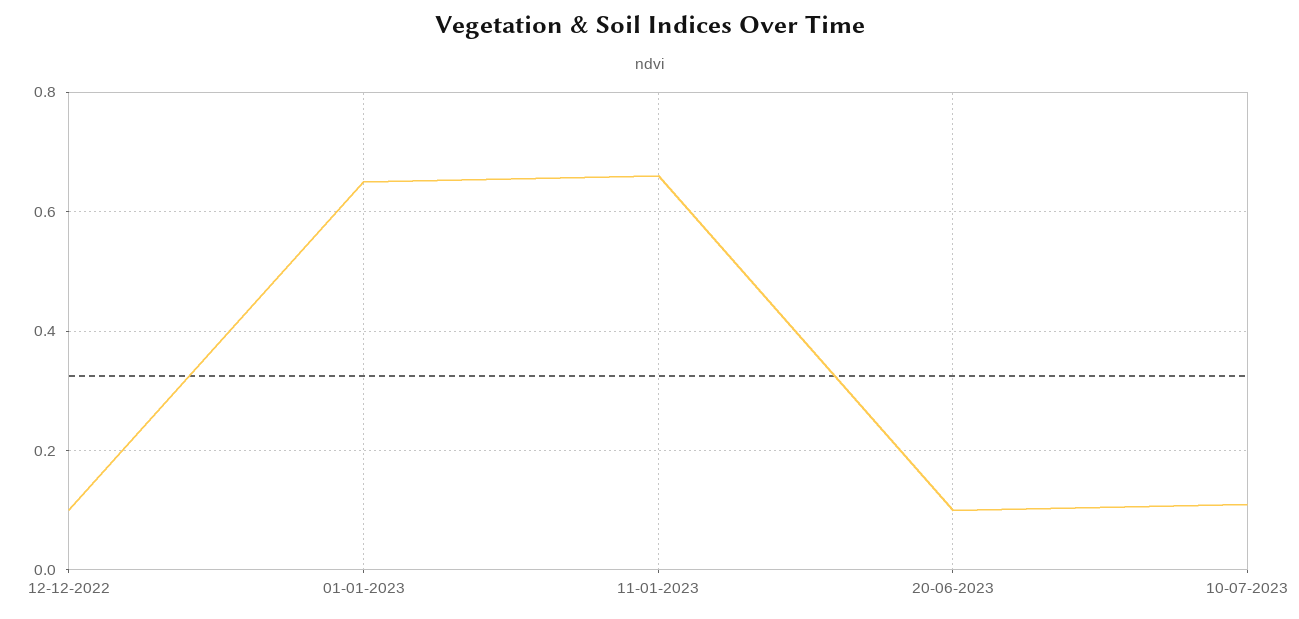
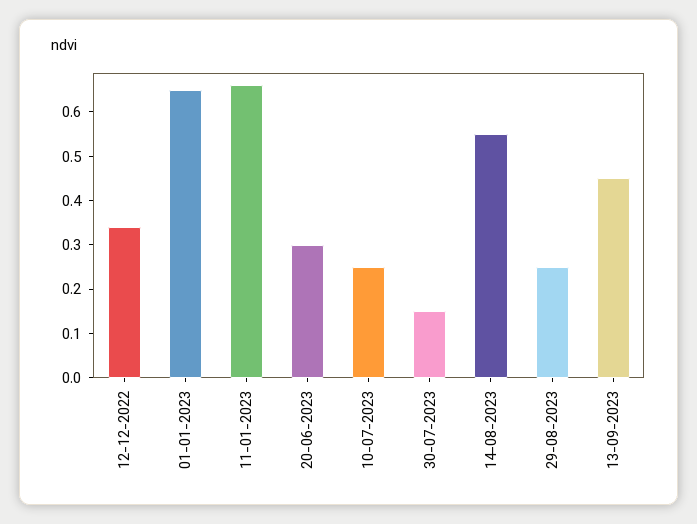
12-12-2022: 0.1 -> 0.35
20-06-2023: 0.1 -> 0.3
10-07-2023: 0.1 -> 0.25
30-07-2023: none -> 0.15
14-08-2023: none -> 0.55
29-08-2023: none -> 0.25
13-09-2023: none -> 0.45

